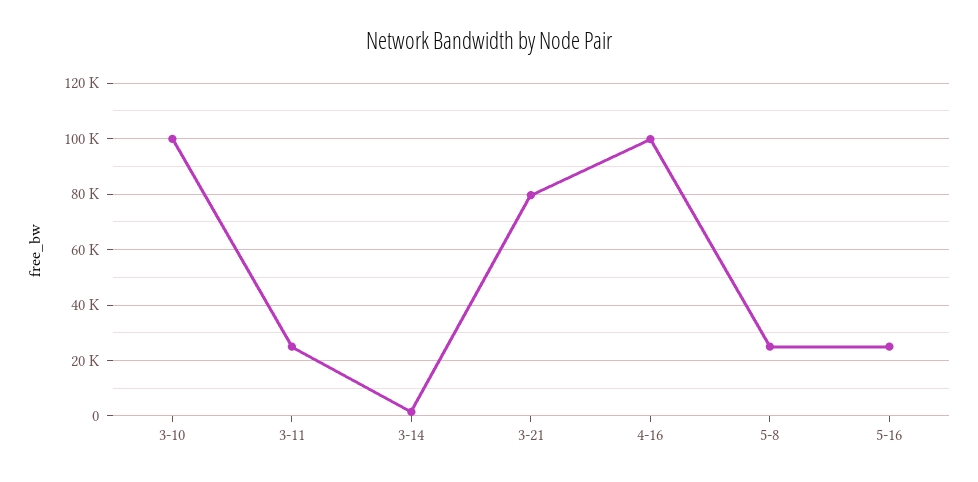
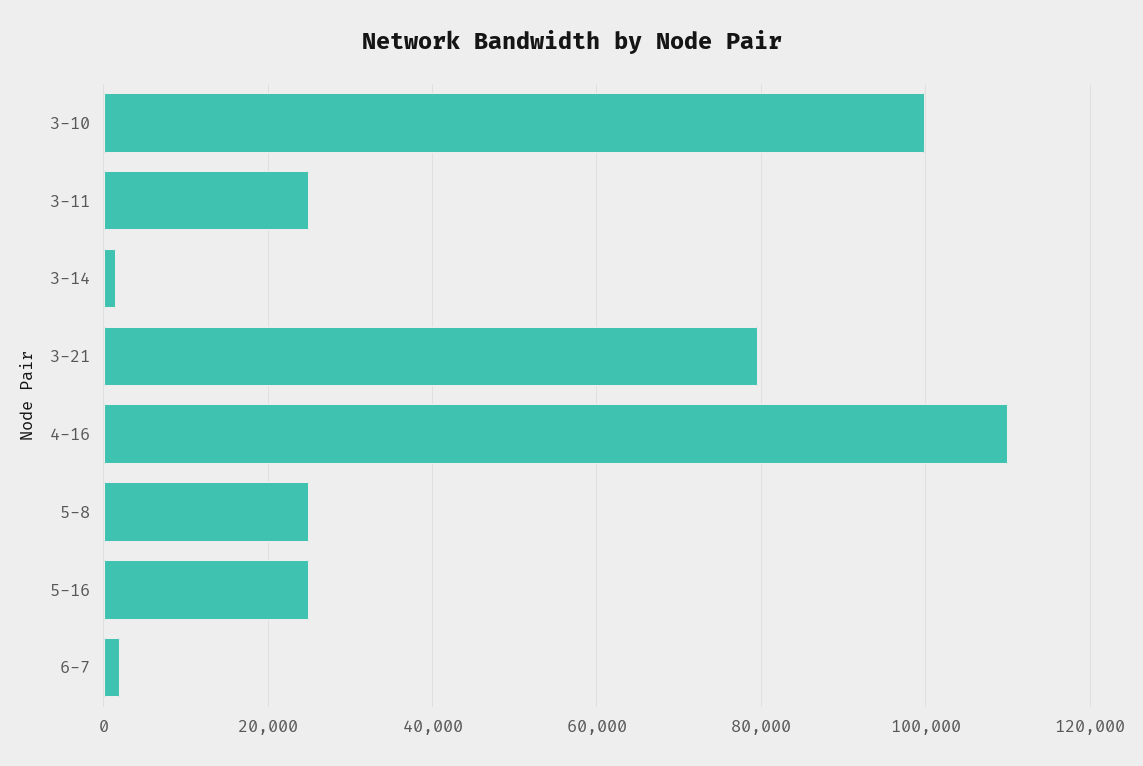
4-16: 100000 -> 110000
6-7: none -> 2000

